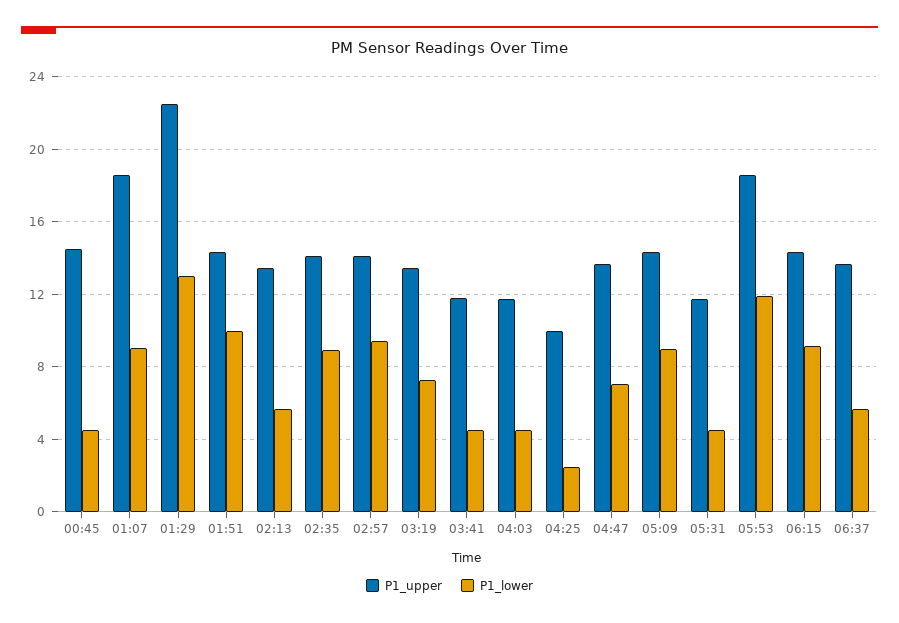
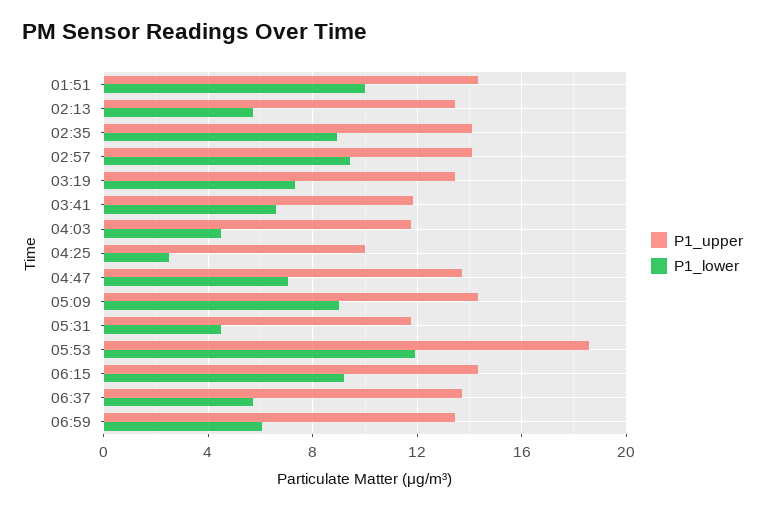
P1_upper, 00:45: 14.5 -> none
P1_lower, 00:45: 4.5 -> none
P1_upper, 01:07: 18.5 -> none
P1_lower, 01:07: 9 -> none
P1_upper, 01:29: 22.5 -> none
P1_lower, 01:29: 13 -> none
P1_lower, 03:41: 4.5 -> 6.5
P1_upper, 06:59: none -> 13.5
P1_lower, 06:59: none -> 6

